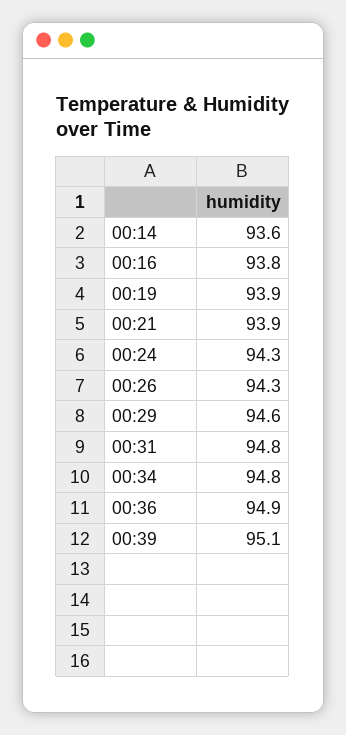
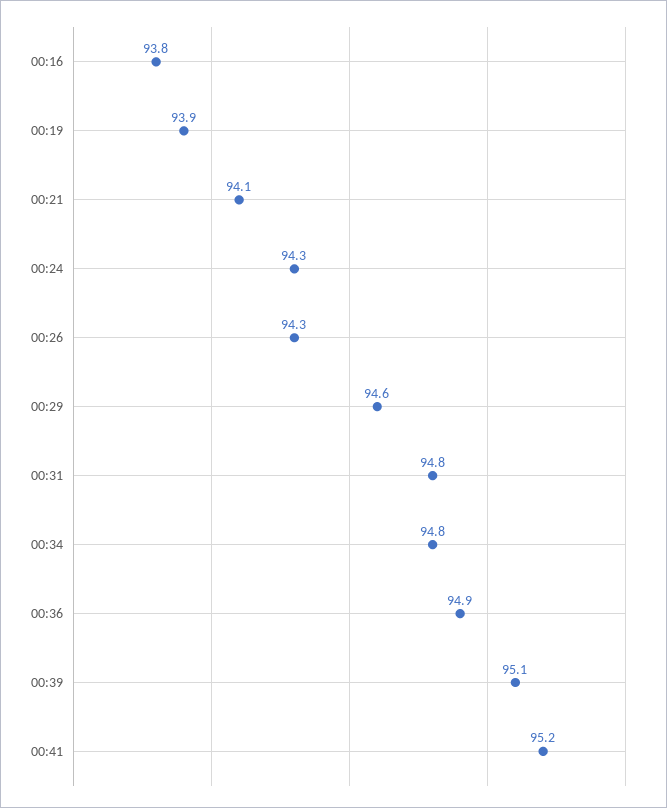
00:14: 93.6 -> none
00:21: 93.9 -> 94.1
00:41: none -> 95.2

